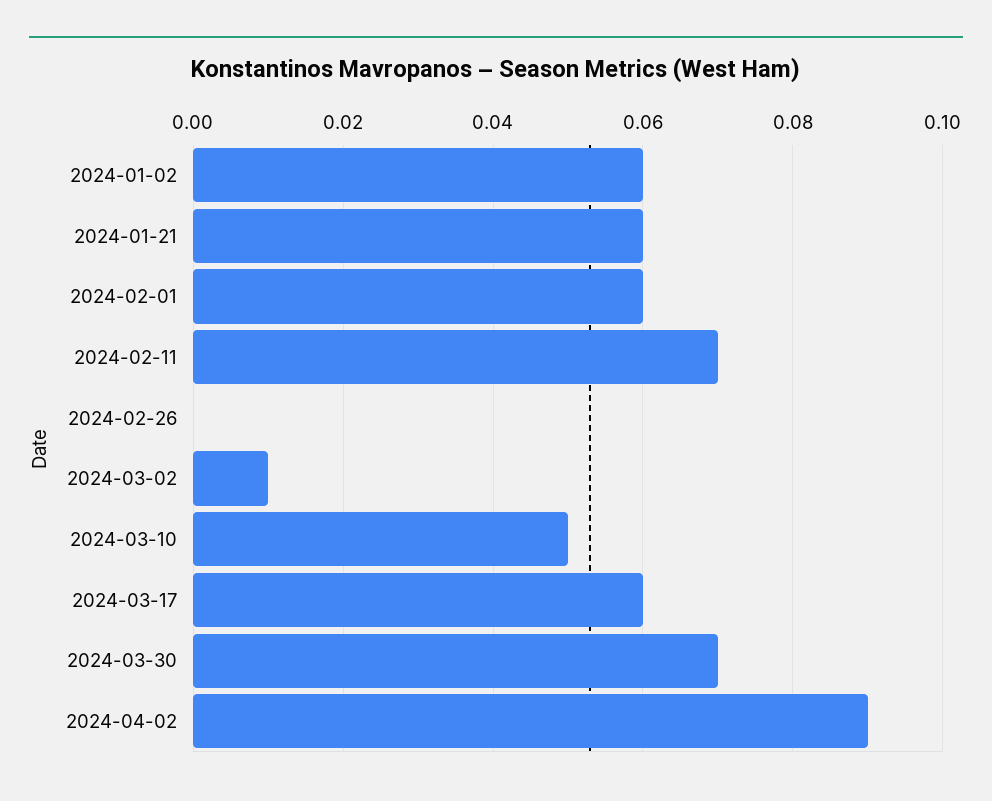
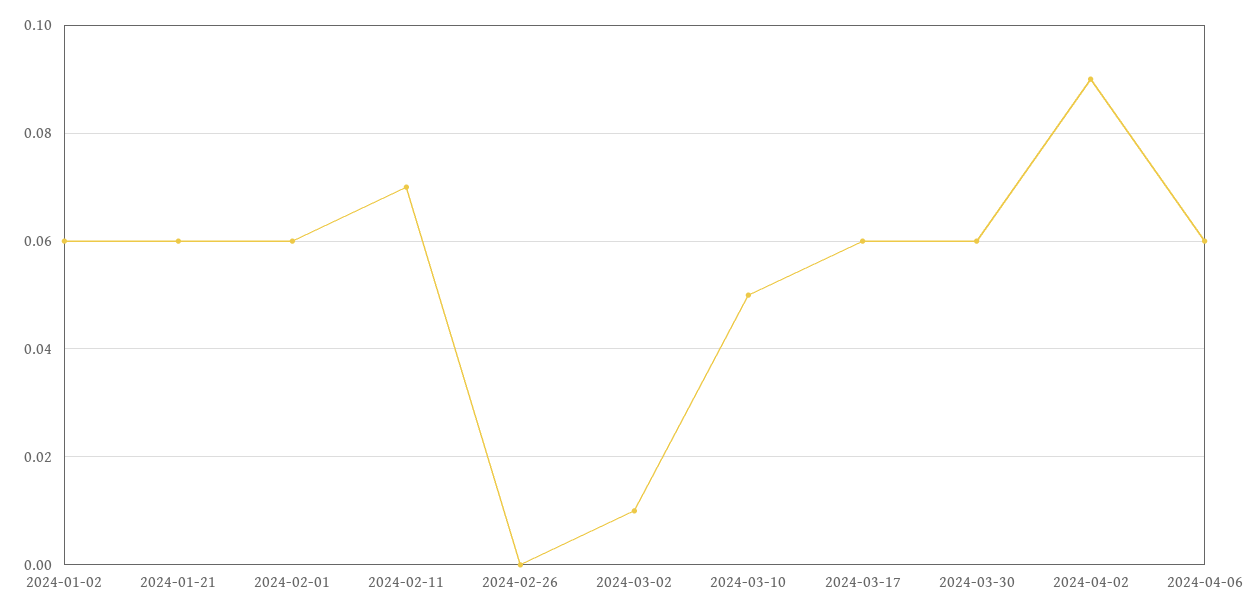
2024-03-30: 0.07 -> 0.06
2024-04-06: none -> 0.06

